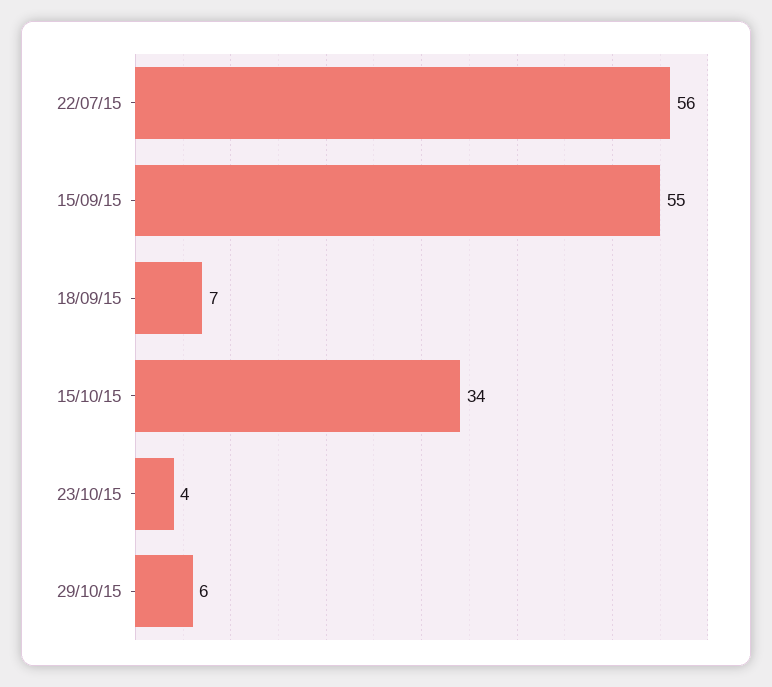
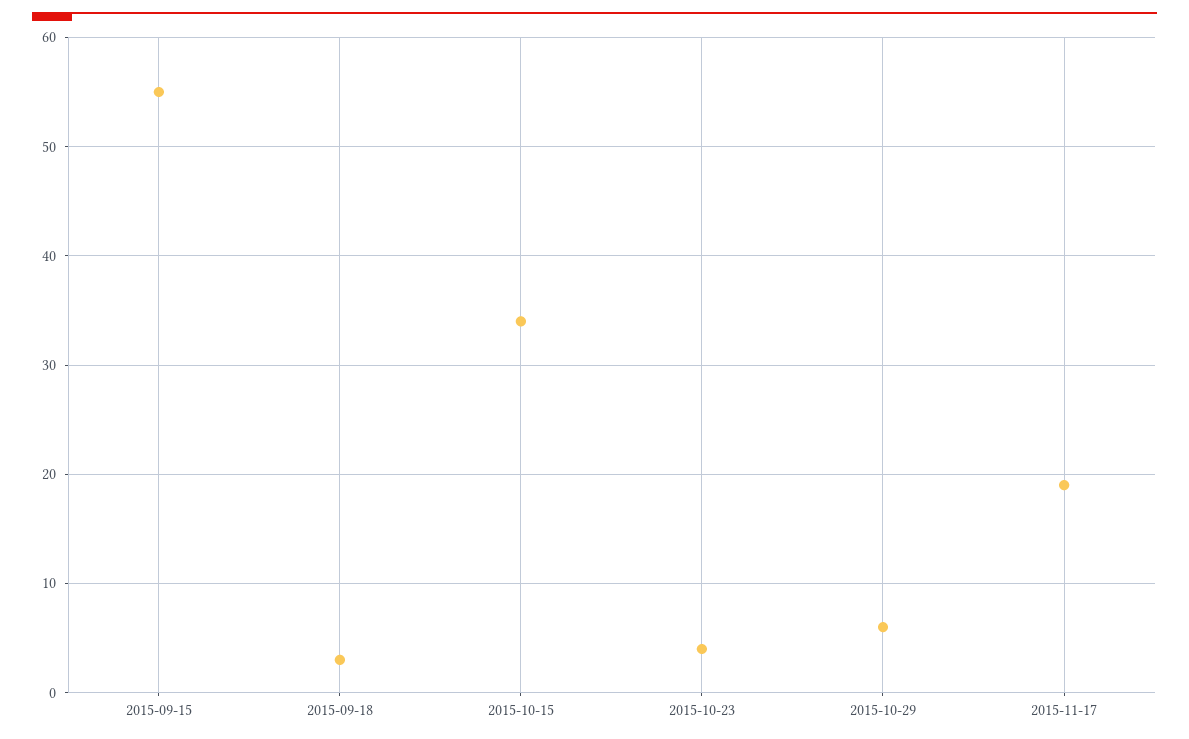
22/07/15: 56 -> none
18/09/15: 7 -> 3
2015-11-17: none -> 19

